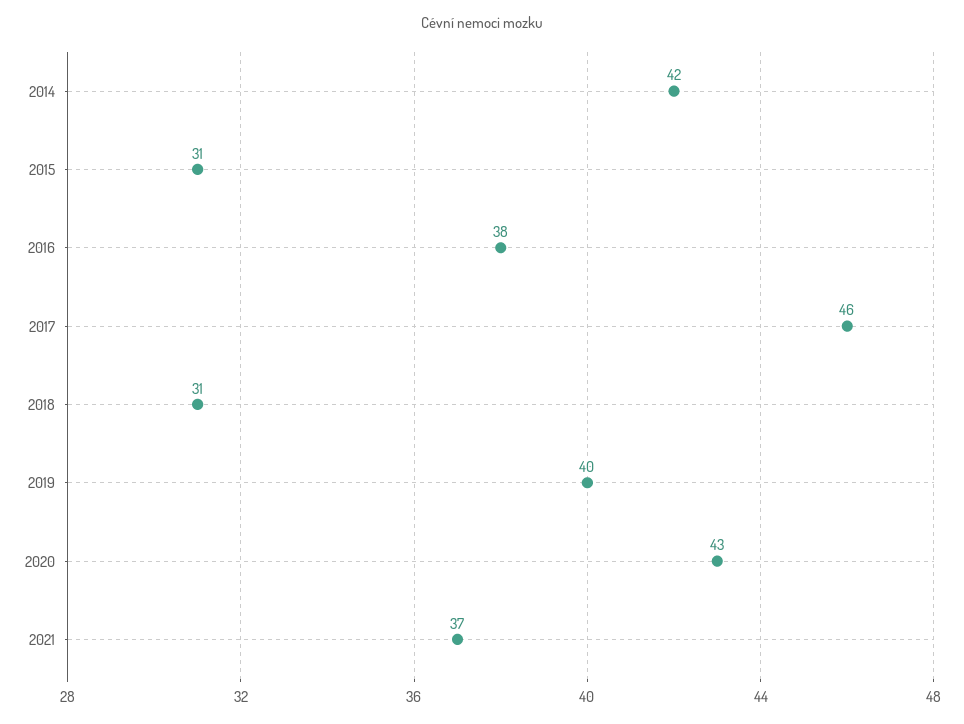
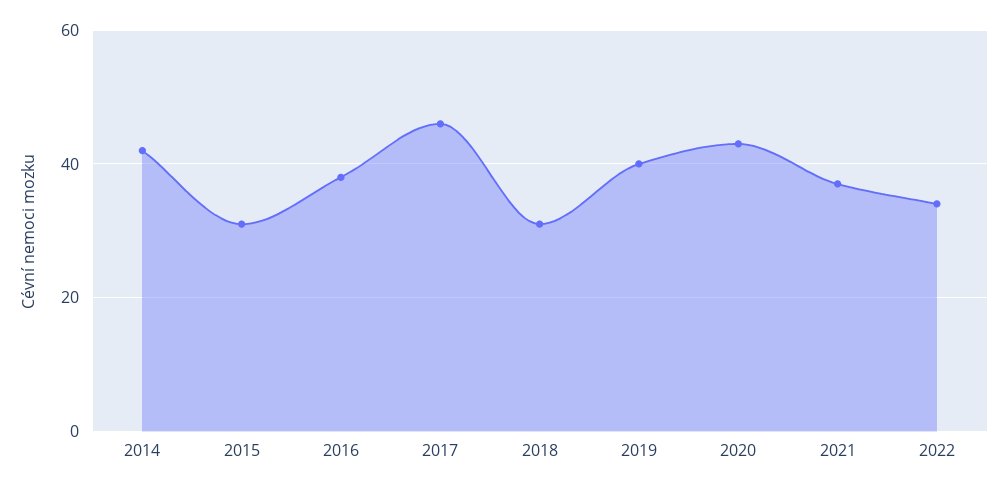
2022: none -> 35

